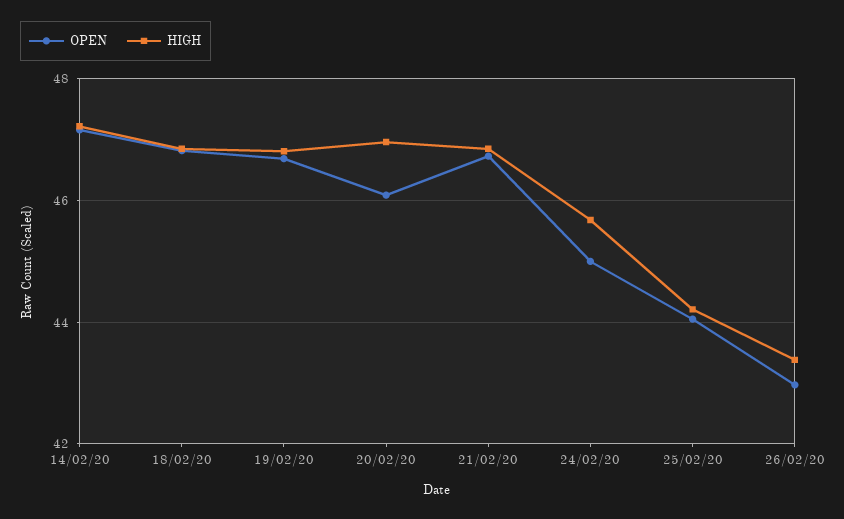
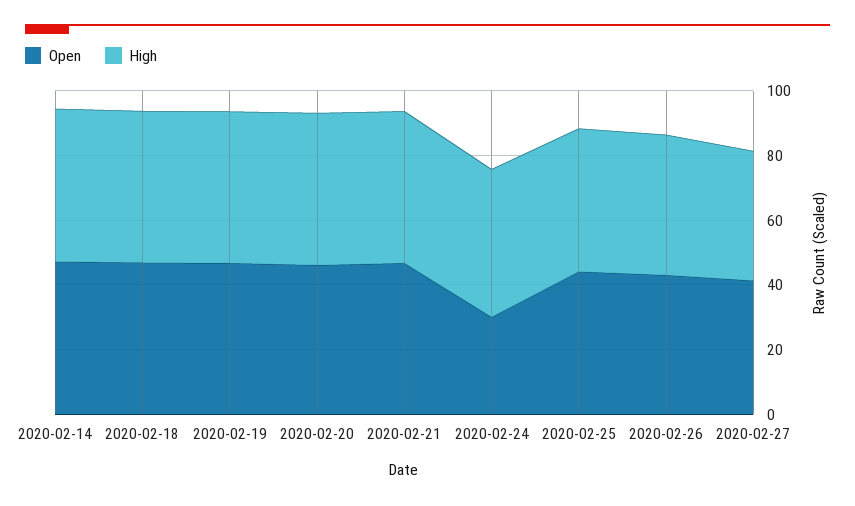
OPEN, 24/02/20: 45 -> 30
OPEN, 2020-02-27: none -> 40
HIGH, 2020-02-27: none -> 40

